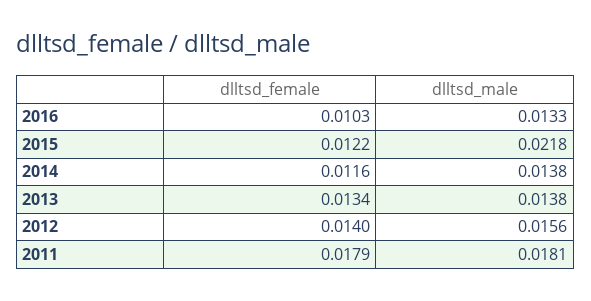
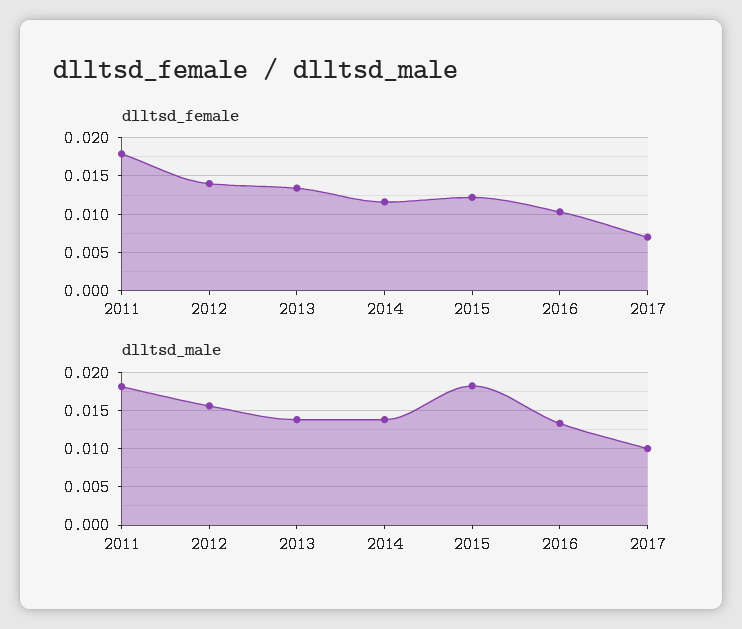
dlltsd_male, 2015: 0.0218 -> 0.018
dlltsd_female, 2017: none -> 0.007
dlltsd_male, 2017: none -> 0.01

